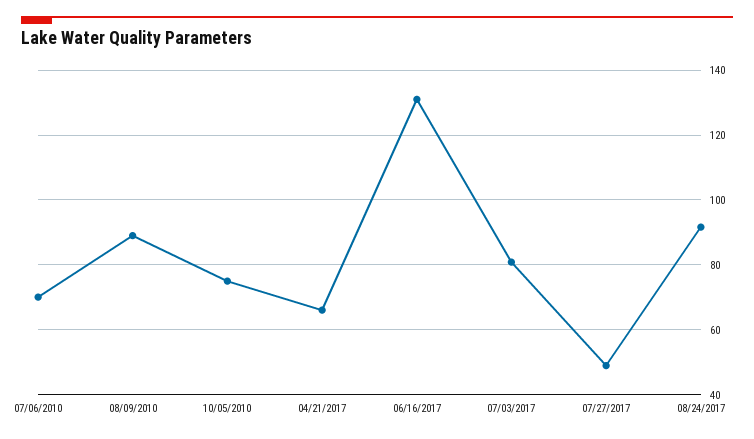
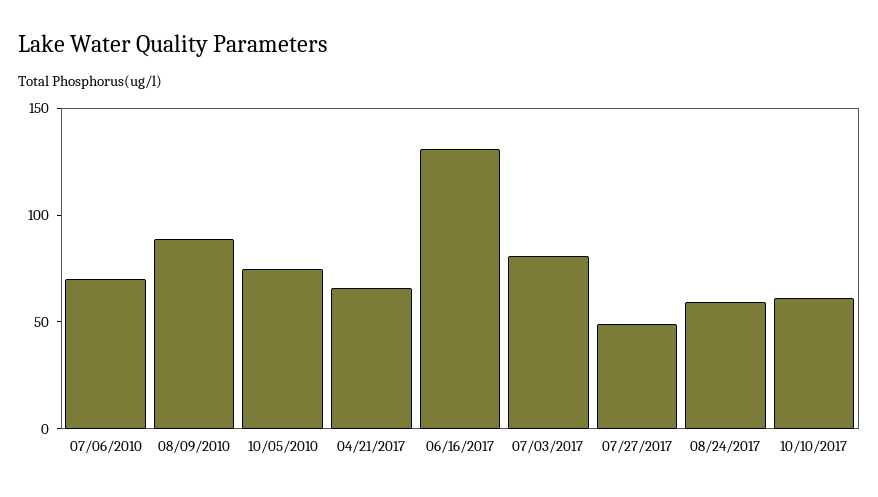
08/24/2017: 92 -> 60
10/10/2017: none -> 60

